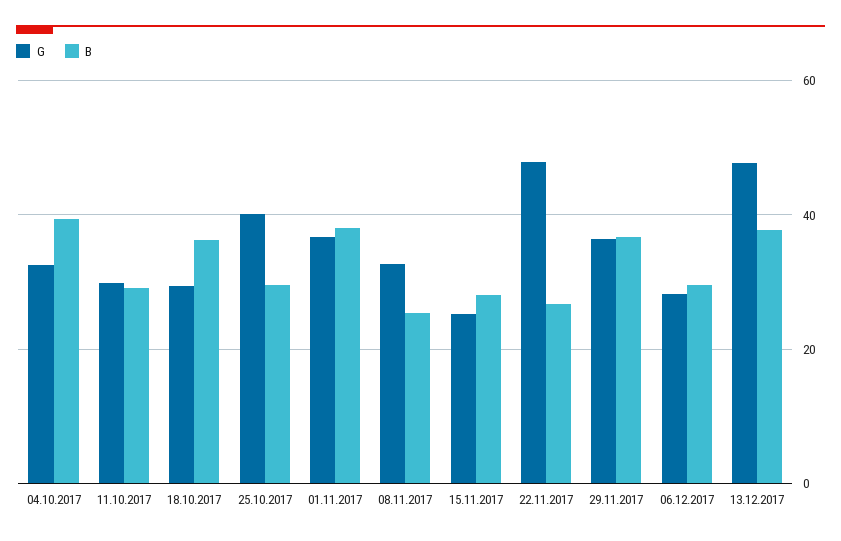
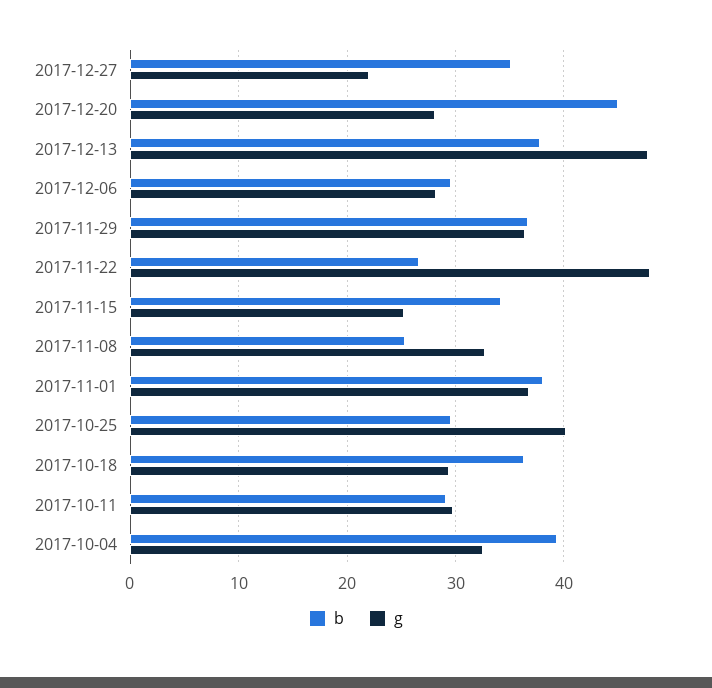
B, 15.11.2017: 28 -> 34
B, 2017-12-27: none -> 35
G, 2017-12-27: none -> 22
B, 2017-12-20: none -> 45
G, 2017-12-20: none -> 28

